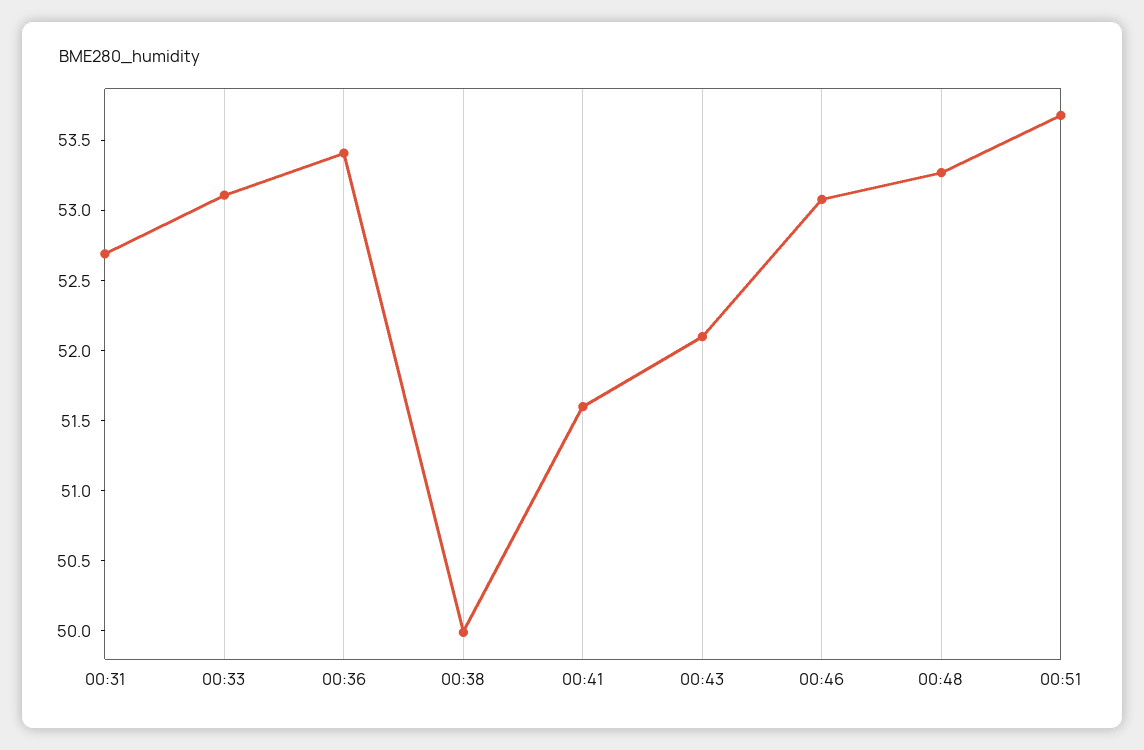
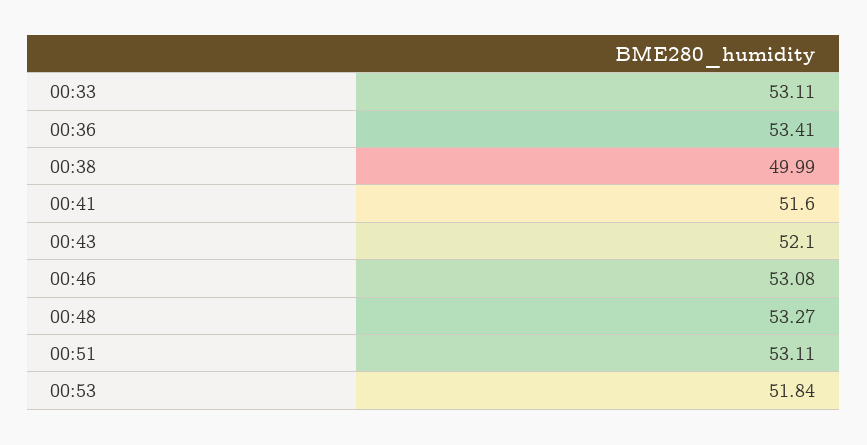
00:31: 52.7 -> none
00:51: 53.7 -> 53.11
00:53: none -> 51.84

